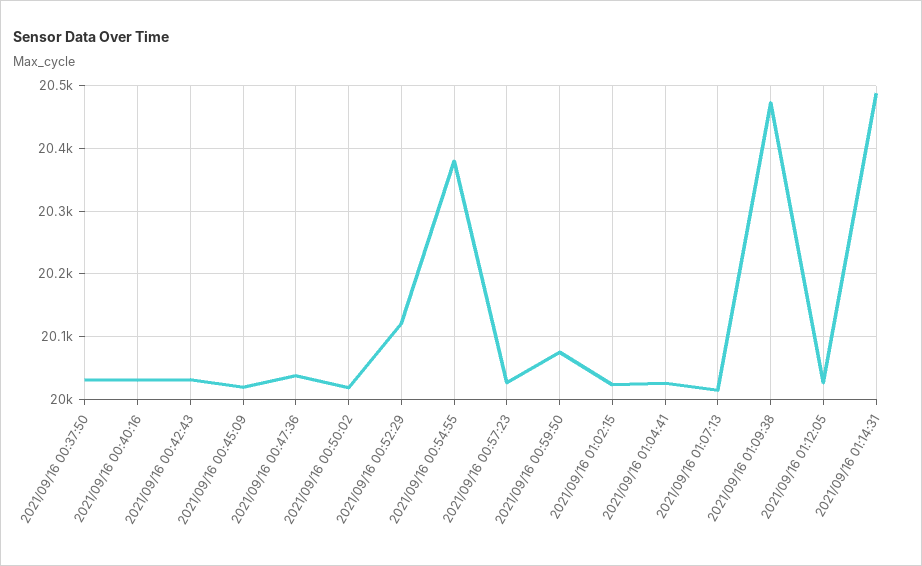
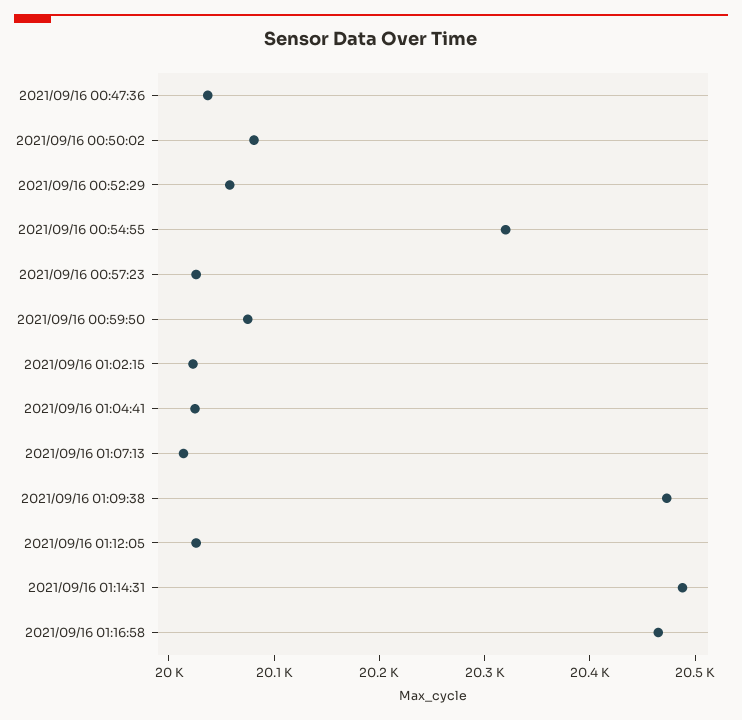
2021/09/16 00:37:50: 20030 -> none
2021/09/16 00:40:16: 20030 -> none
2021/09/16 00:42:43: 20030 -> none
2021/09/16 00:45:09: 20020 -> none
2021/09/16 00:50:02: 20020 -> 20080
2021/09/16 00:52:29: 20120 -> 20060
2021/09/16 00:54:55: 20380 -> 20320
2021/09/16 01:16:58: none -> 20460

